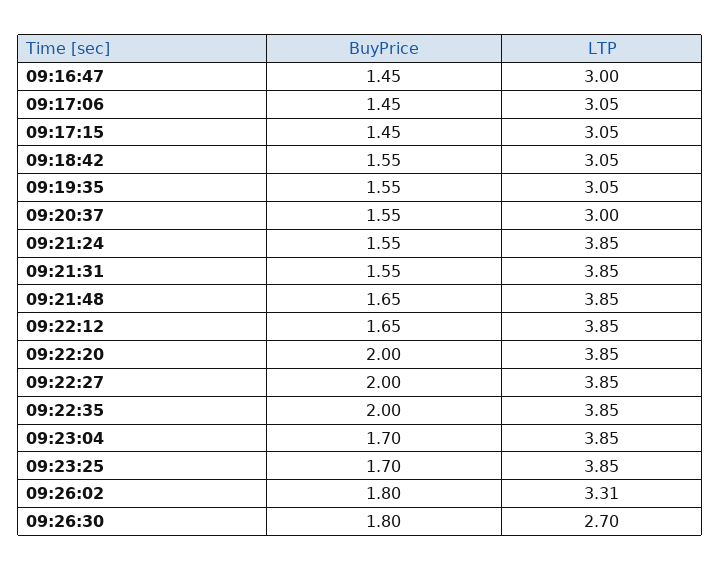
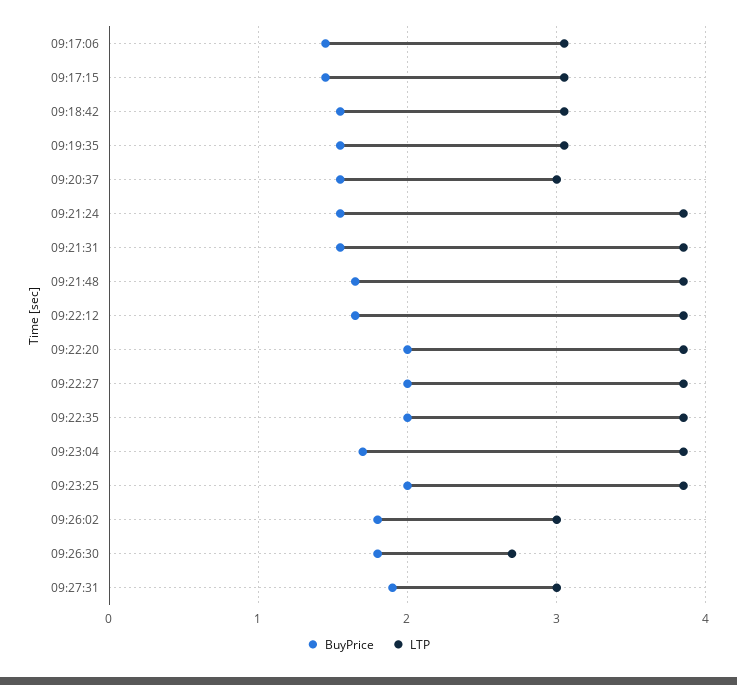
BuyPrice, 09:16:47: 1.45 -> none
LTP, 09:16:47: 3 -> none
BuyPrice, 09:23:25: 1.7 -> 2
LTP, 09:26:02: 3.31 -> 3
BuyPrice, 09:27:31: none -> 1.9
LTP, 09:27:31: none -> 3

